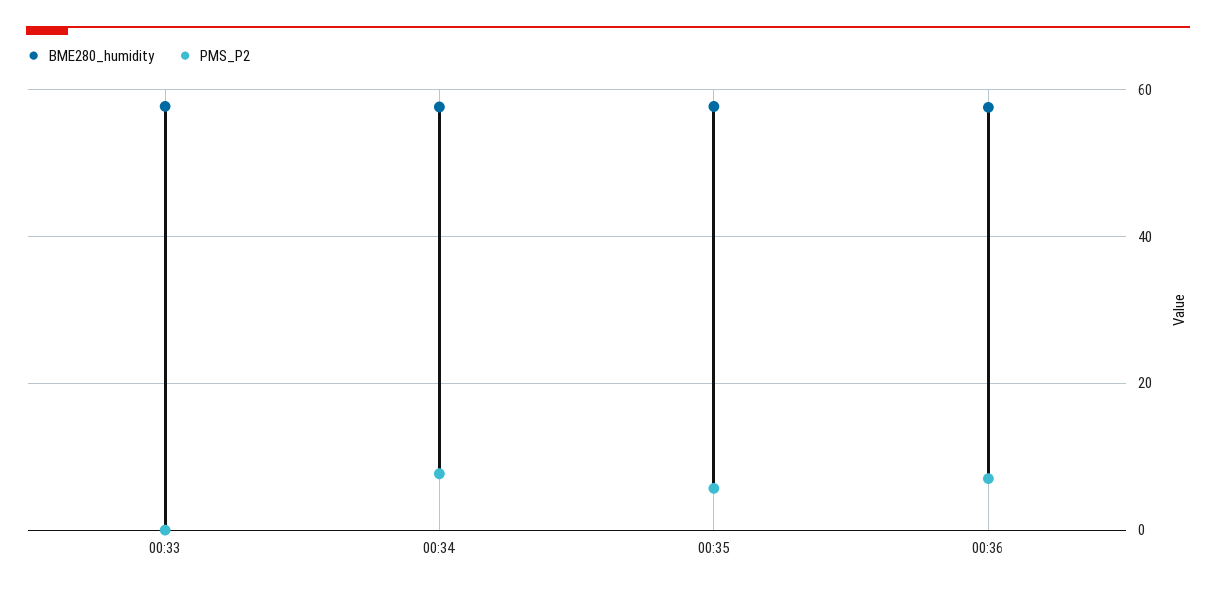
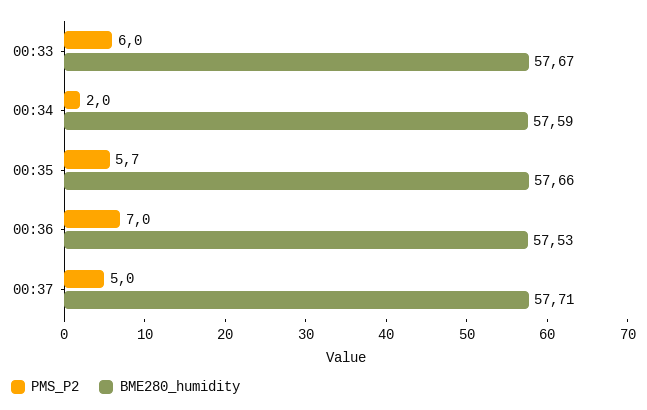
PMS_P2, 00:33: 0 -> 6
PMS_P2, 00:34: 8 -> 2
PMS_P2, 00:37: none -> 5
BME280_humidity, 00:37: none -> 57.71

